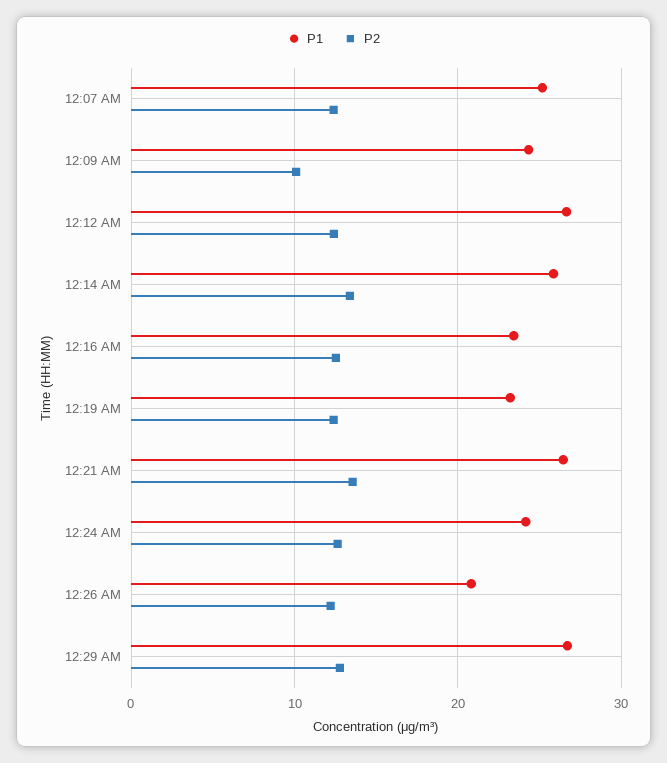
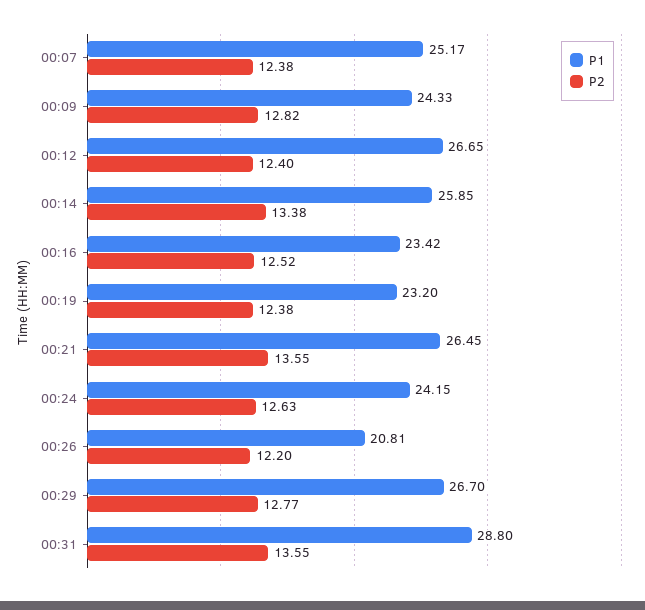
P2, 12:09 AM: 10 -> 12.82
P1, 00:31: none -> 28.8
P2, 00:31: none -> 13.55

